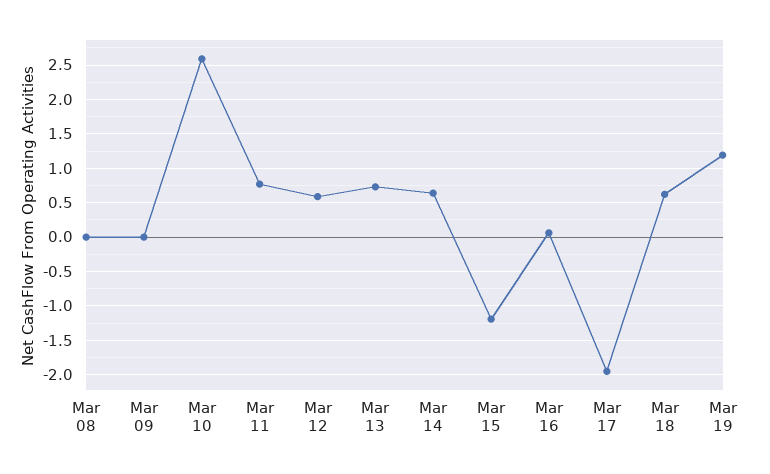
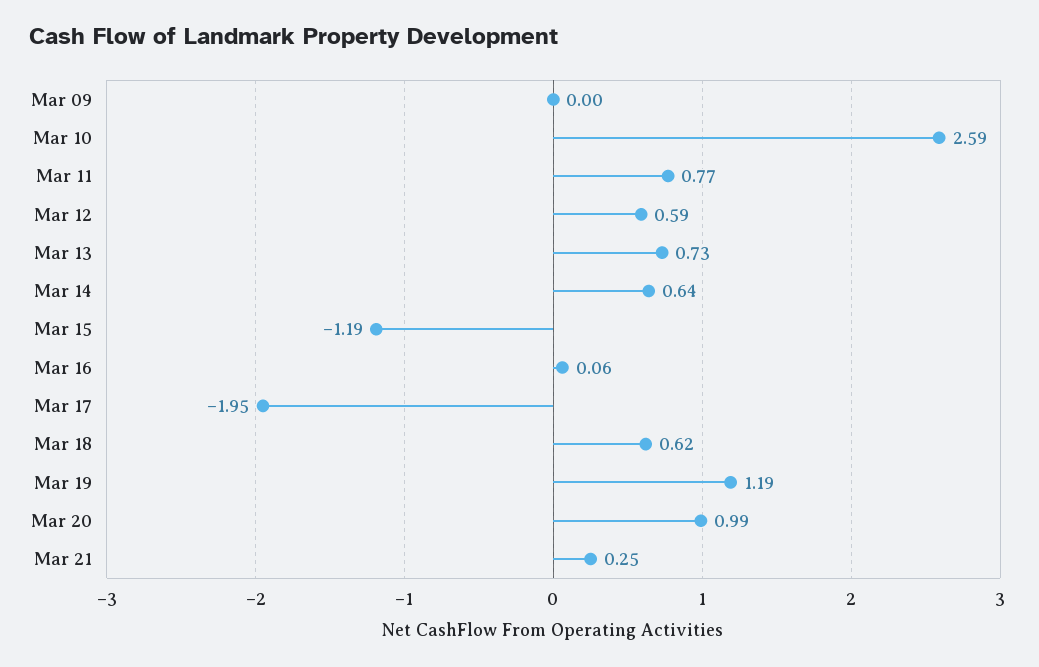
Mar 08: 0 -> none
Mar 20: none -> 0.99
Mar 21: none -> 0.25

